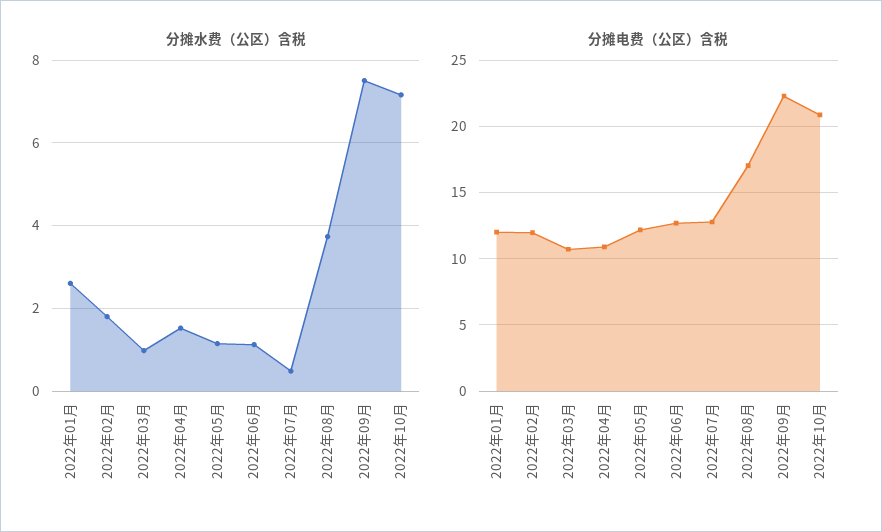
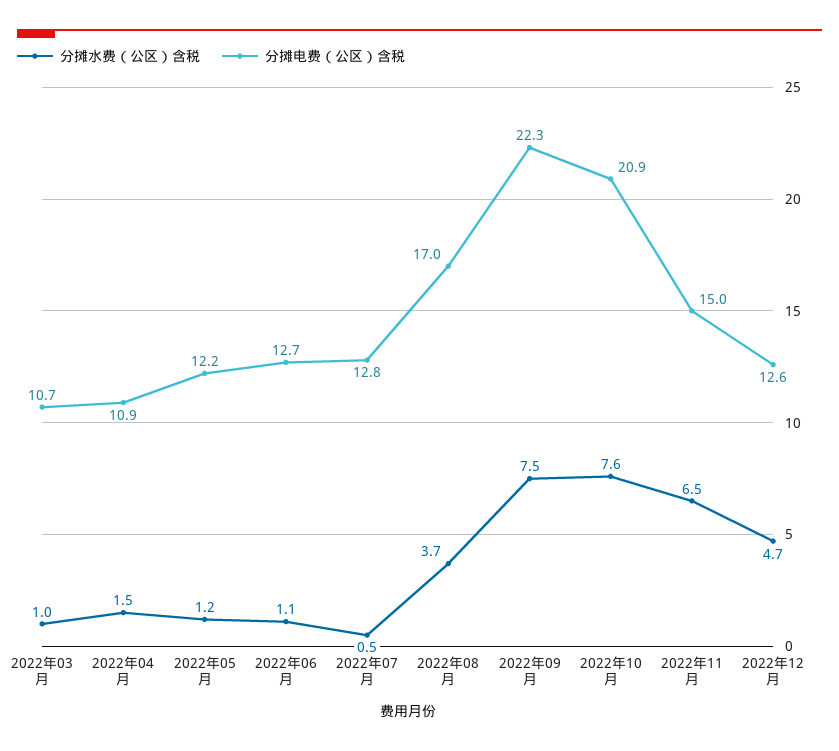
分摊水费（公区）含税, 2022年01月: 2.6 -> none
分摊水费（公区）含税, 2022年02月: 1.8 -> none
分摊水费（公区）含税, 2022年10月: 7.2 -> 7.6
分摊电费（公区）含税, 2022年01月: 12 -> none
分摊电费（公区）含税, 2022年02月: 12 -> none
分摊水费（公区）含税, 2022年11月: none -> 6.5
分摊电费（公区）含税, 2022年11月: none -> 15
分摊水费（公区）含税, 2022年12月: none -> 4.7
分摊电费（公区）含税, 2022年12月: none -> 12.6

